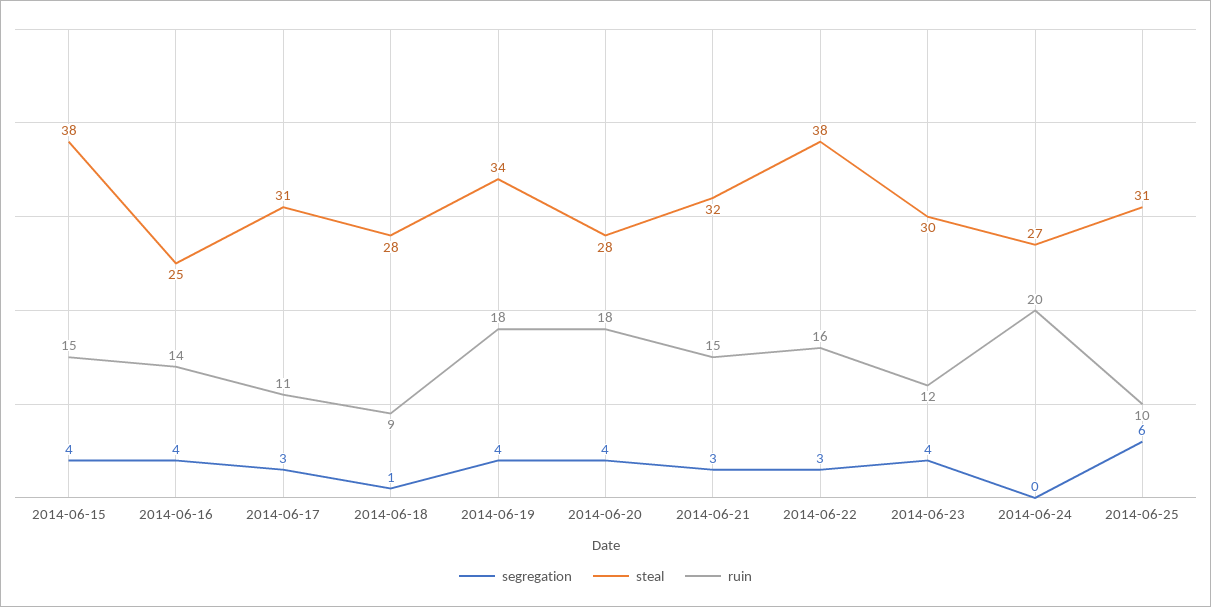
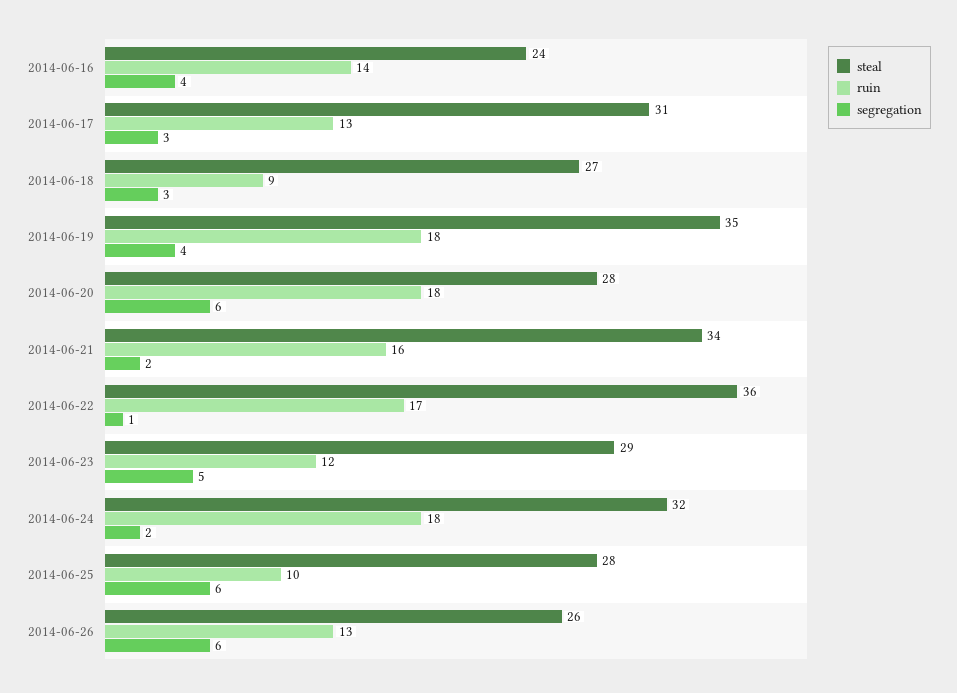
segregation, 2014-06-15: 4 -> none
steal, 2014-06-15: 38 -> none
ruin, 2014-06-15: 15 -> none
steal, 2014-06-16: 25 -> 24
ruin, 2014-06-17: 11 -> 13
segregation, 2014-06-18: 1 -> 3
steal, 2014-06-18: 28 -> 27
steal, 2014-06-19: 34 -> 35
segregation, 2014-06-20: 4 -> 6
segregation, 2014-06-21: 3 -> 2
steal, 2014-06-21: 32 -> 34
ruin, 2014-06-21: 15 -> 16
segregation, 2014-06-22: 3 -> 1
steal, 2014-06-22: 38 -> 36
ruin, 2014-06-22: 16 -> 17
segregation, 2014-06-23: 4 -> 5
steal, 2014-06-23: 30 -> 29
segregation, 2014-06-24: 0 -> 2
steal, 2014-06-24: 27 -> 32
ruin, 2014-06-24: 20 -> 18
steal, 2014-06-25: 31 -> 28
steal, 2014-06-26: none -> 26
ruin, 2014-06-26: none -> 13
segregation, 2014-06-26: none -> 6

